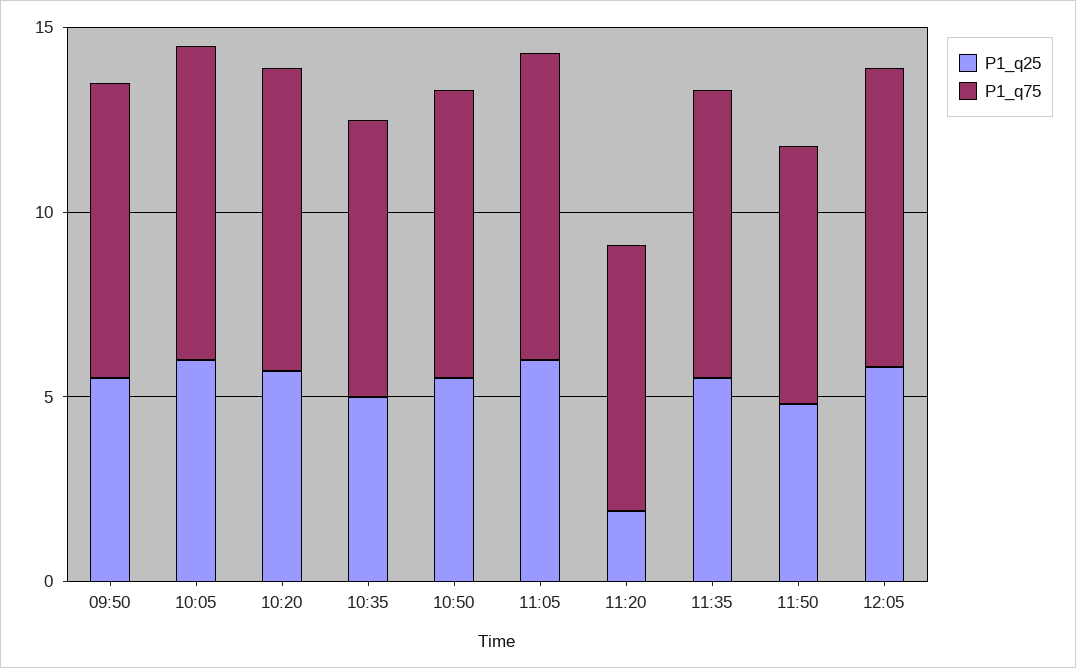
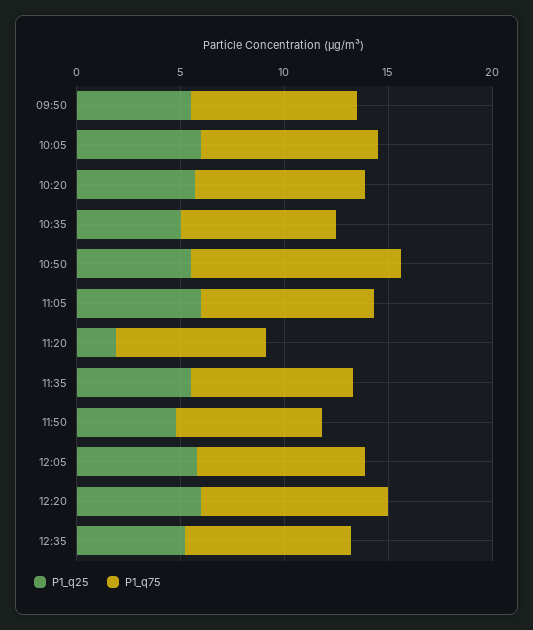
P1_q75, 10:50: 8 -> 10
P1_q25, 12:20: none -> 6
P1_q75, 12:20: none -> 9
P1_q25, 12:35: none -> 5
P1_q75, 12:35: none -> 8

